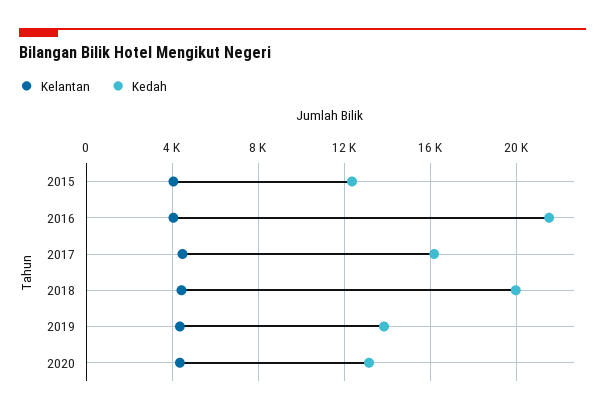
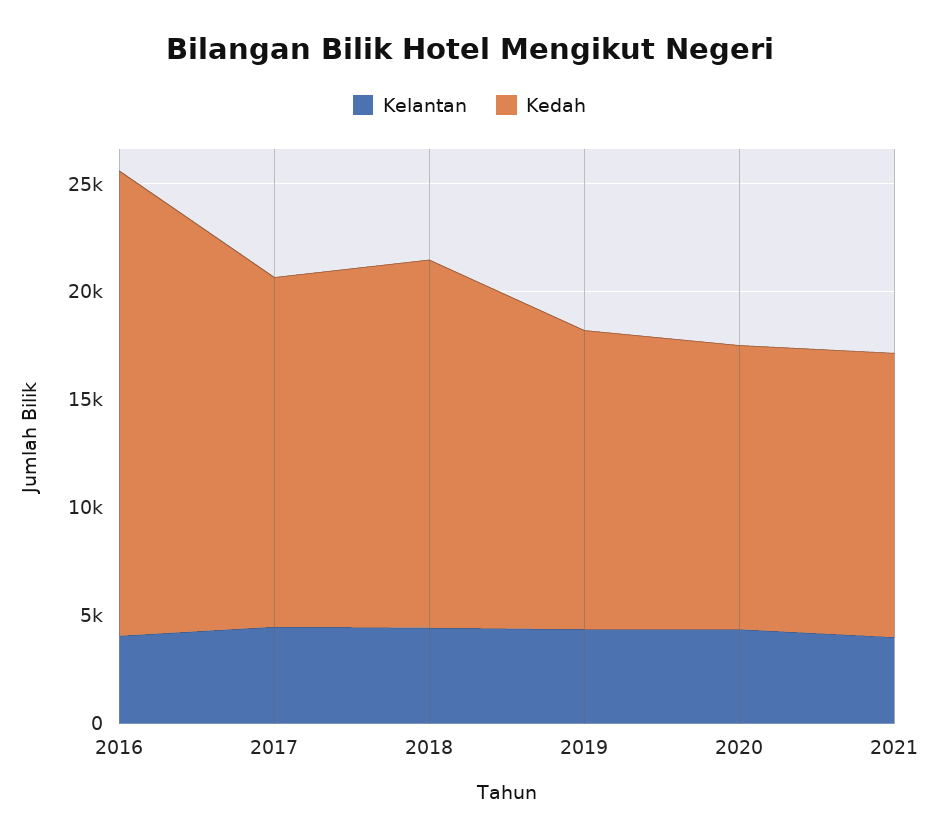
Kelantan, 2015: 4000 -> none
Kedah, 2015: 12500 -> none
Kedah, 2018: 20000 -> 17000
Kelantan, 2021: none -> 4000
Kedah, 2021: none -> 13000

